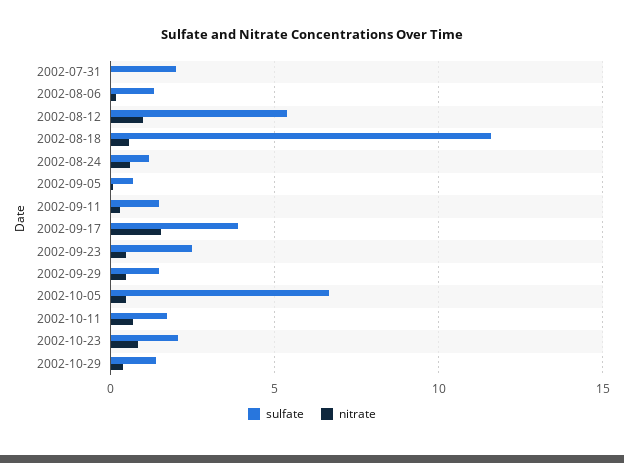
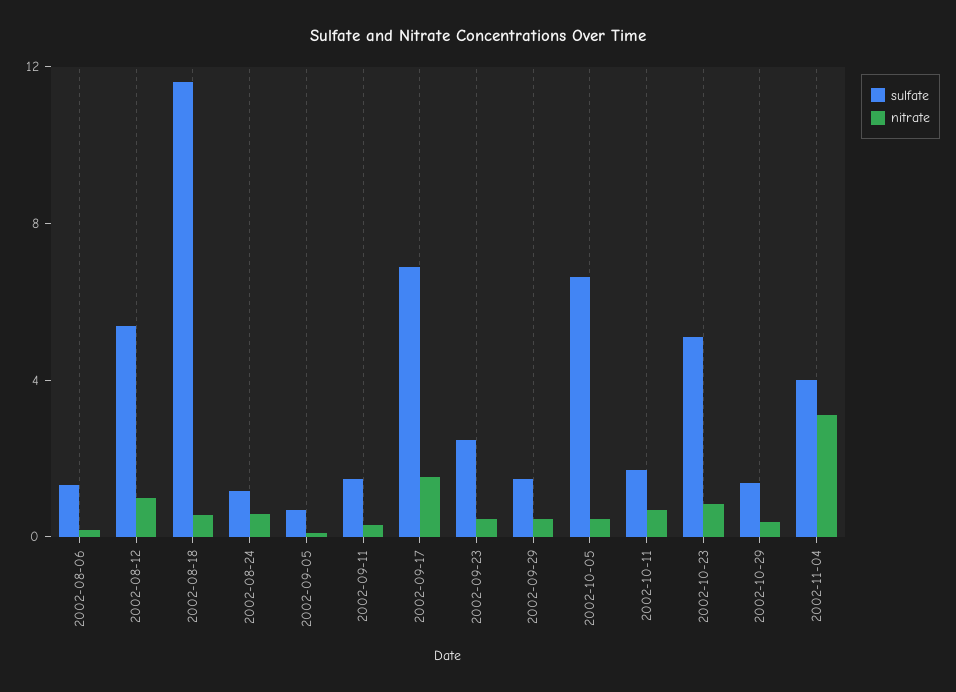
sulfate, 2002-07-31: 2 -> none
nitrate, 2002-07-31: 0 -> none
sulfate, 2002-09-17: 4 -> 7
sulfate, 2002-10-23: 2 -> 5
sulfate, 2002-11-04: none -> 4
nitrate, 2002-11-04: none -> 3

